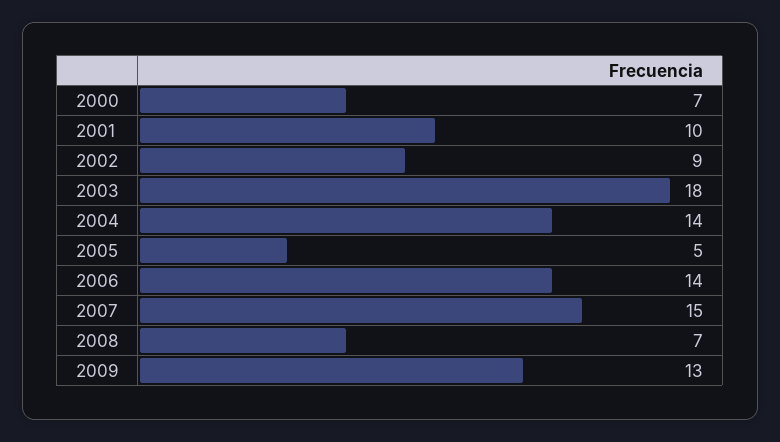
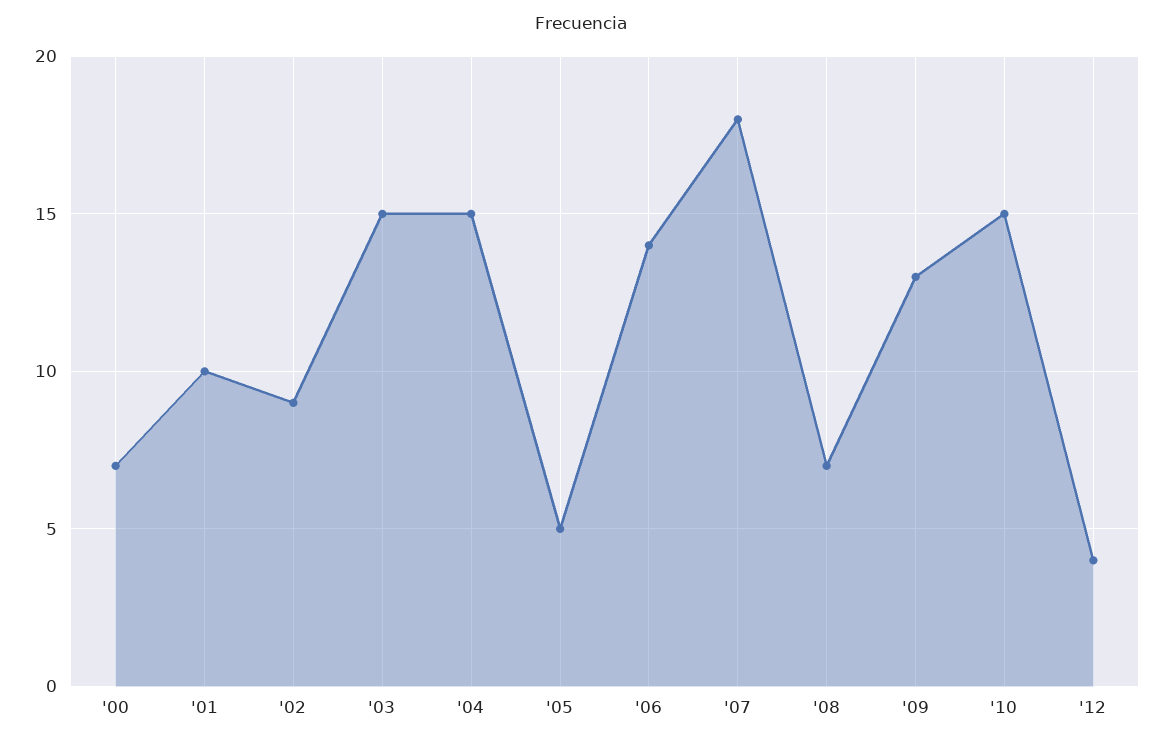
2003: 18 -> 15
2004: 14 -> 15
2007: 15 -> 18
'10: none -> 15
'12: none -> 4

